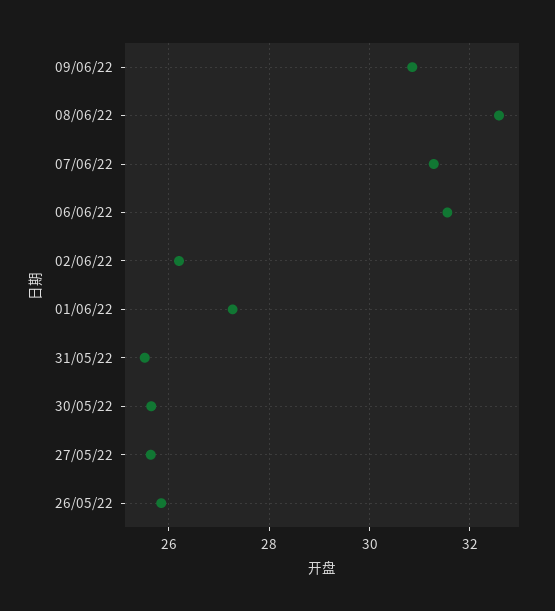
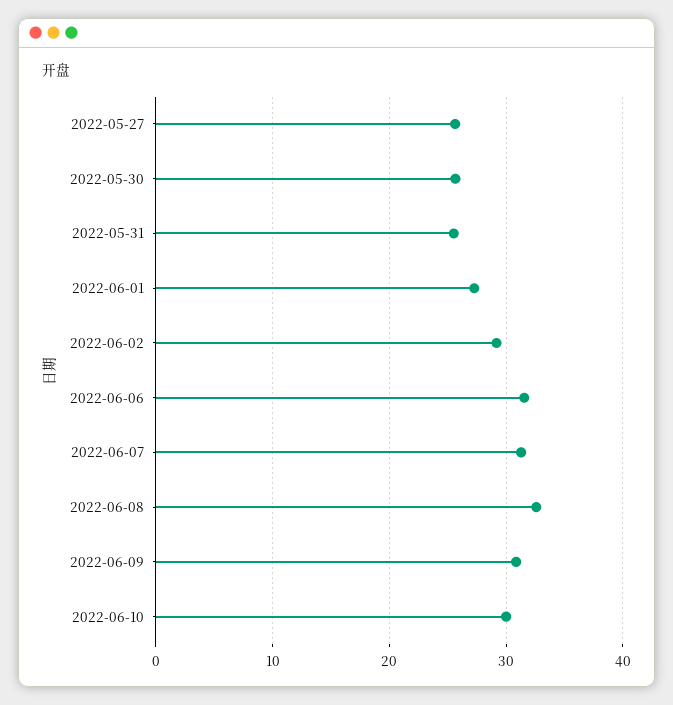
02/06/22: 26.2 -> 29
26/05/22: 25.8 -> none
2022-06-10: none -> 30

